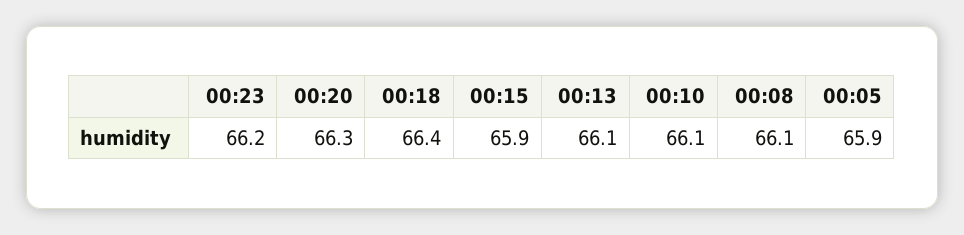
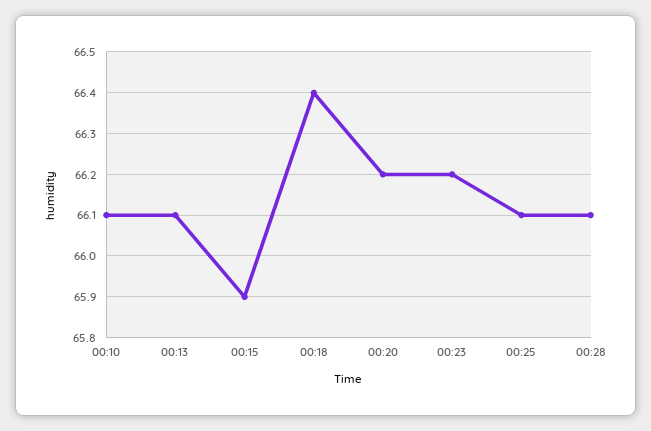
00:20: 66.3 -> 66.2
00:08: 66.1 -> none
00:05: 65.9 -> none
00:25: none -> 66.1
00:28: none -> 66.1

